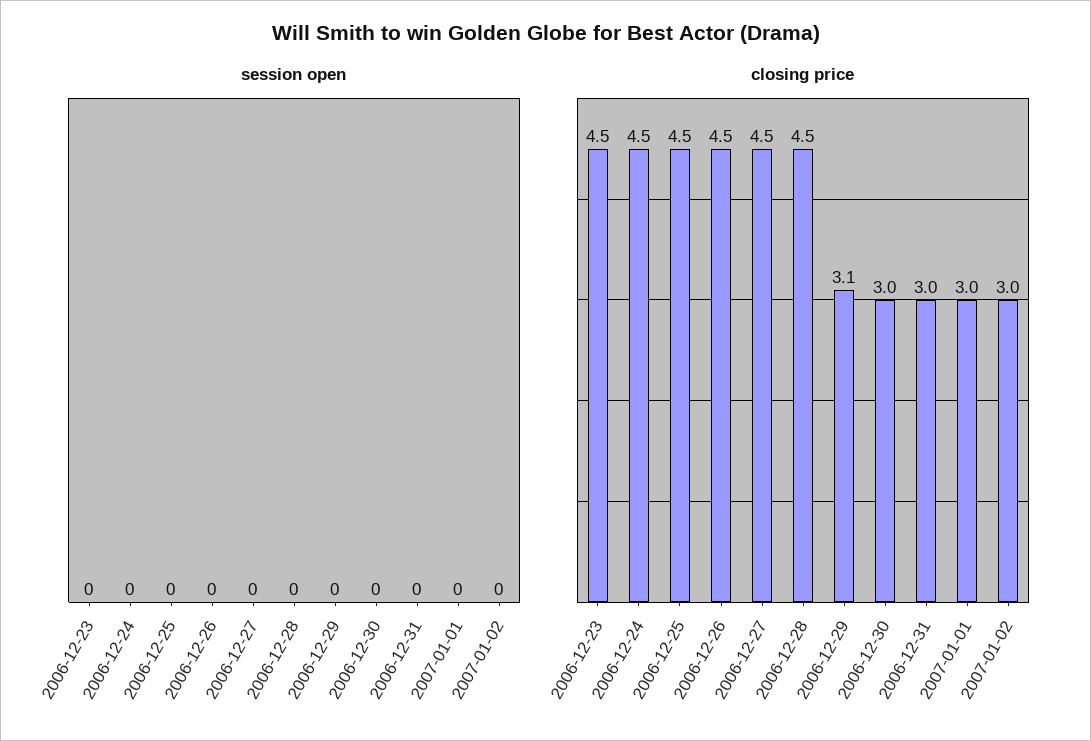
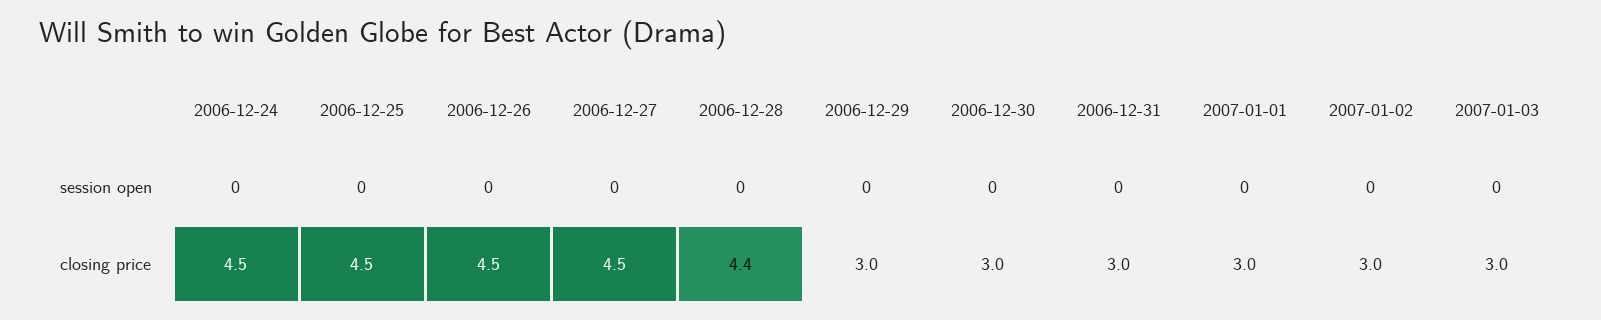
session open, 2006-12-23: 0 -> none
closing price, 2006-12-23: 4.5 -> none
closing price, 2006-12-28: 4.5 -> 4.4
closing price, 2006-12-29: 3.1 -> 3
session open, 2007-01-03: none -> 0
closing price, 2007-01-03: none -> 3

